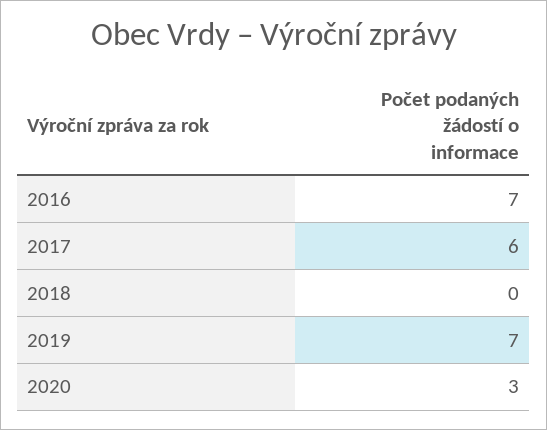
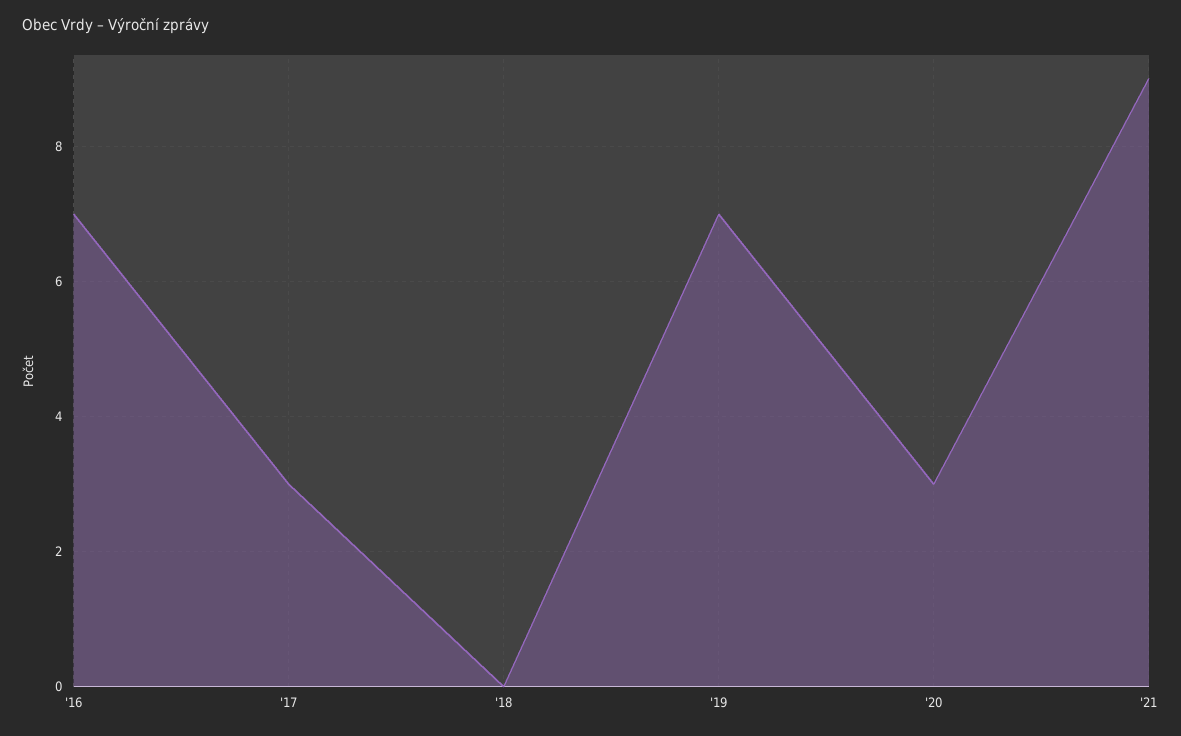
2017: 6 -> 3
'21: none -> 9

